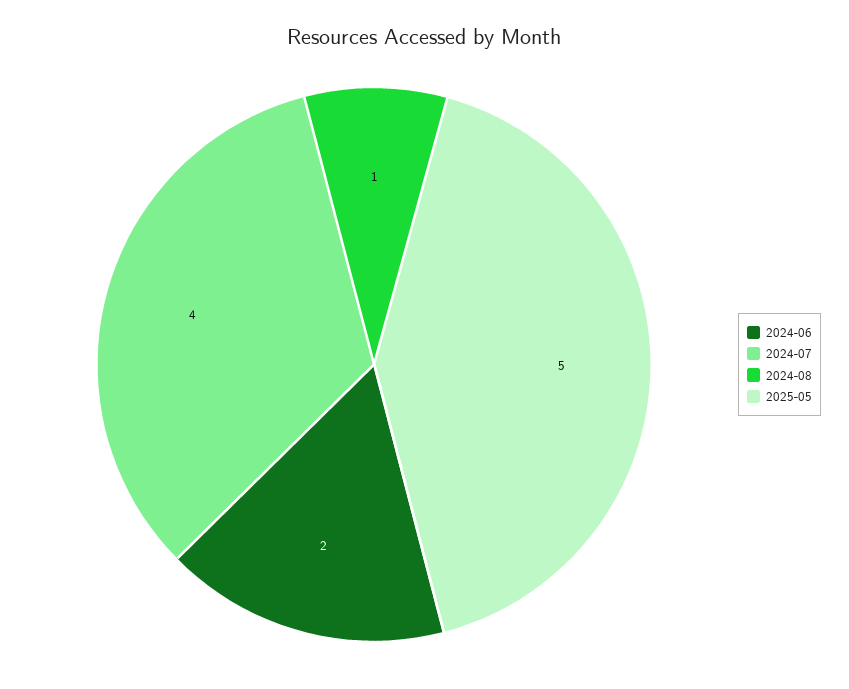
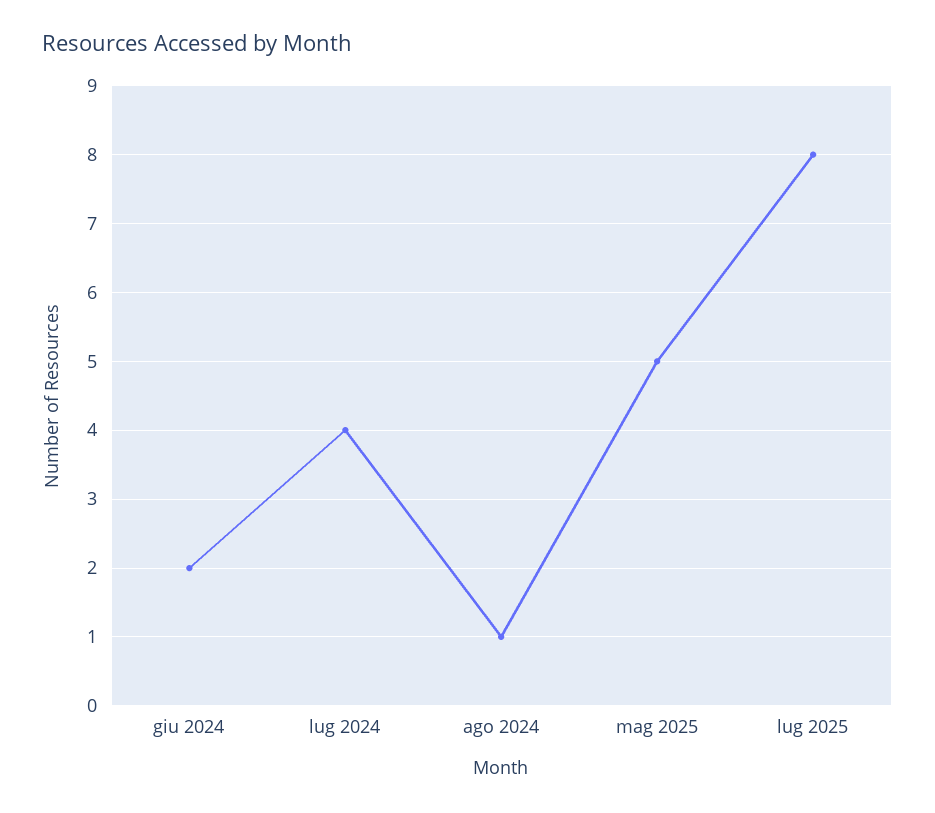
lug 2025: none -> 8

